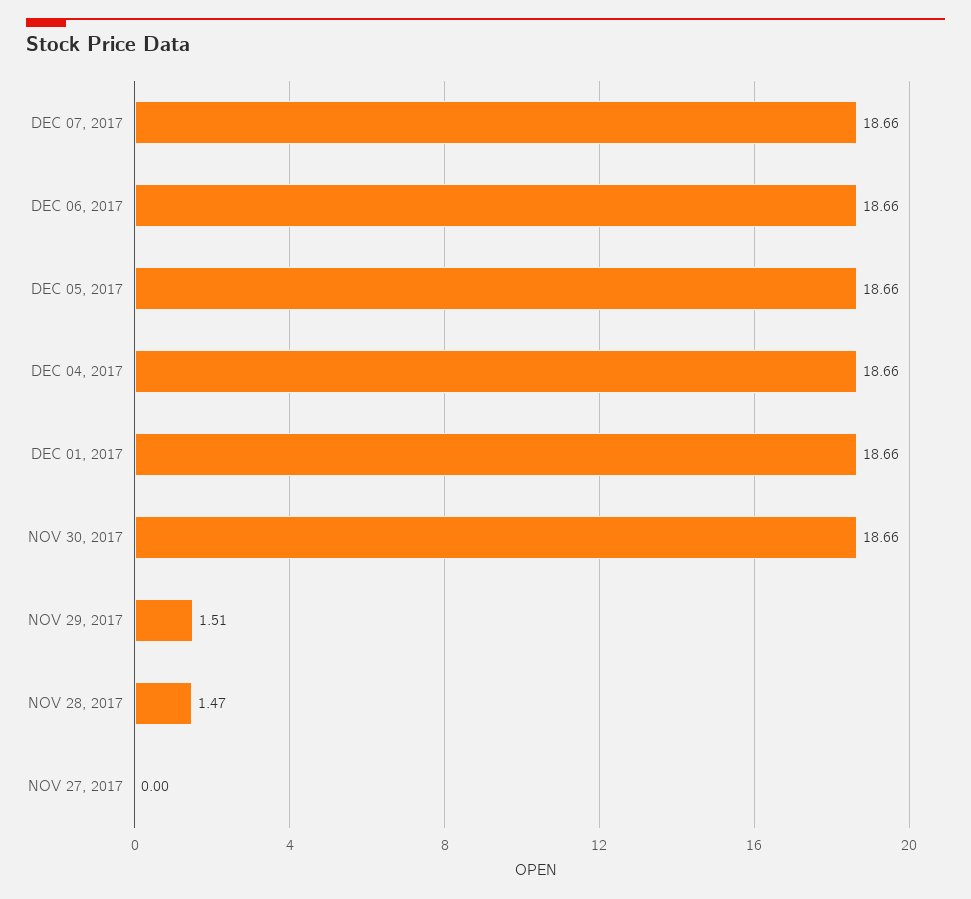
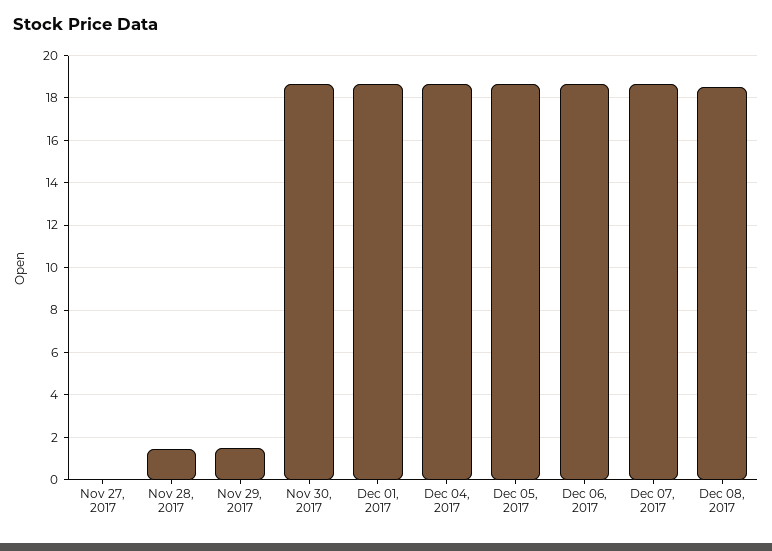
Dec 08, 2017: none -> 18.5

